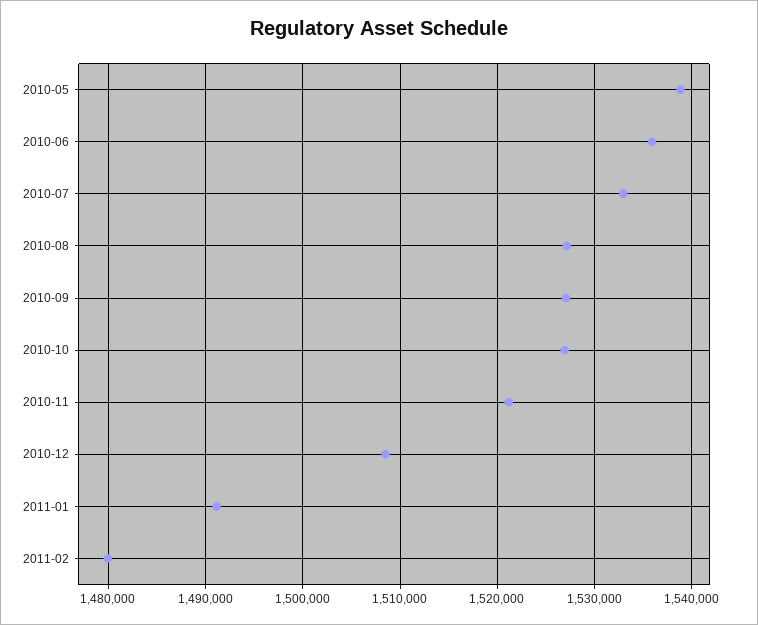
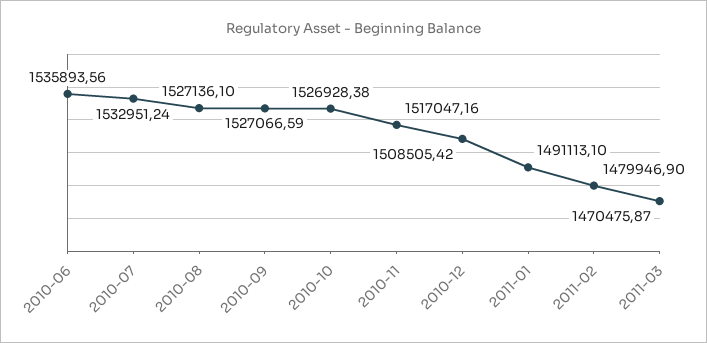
2010-05: 1539000 -> none
2010-11: 1521000 -> 1517047.16
2011-03: none -> 1470475.87

